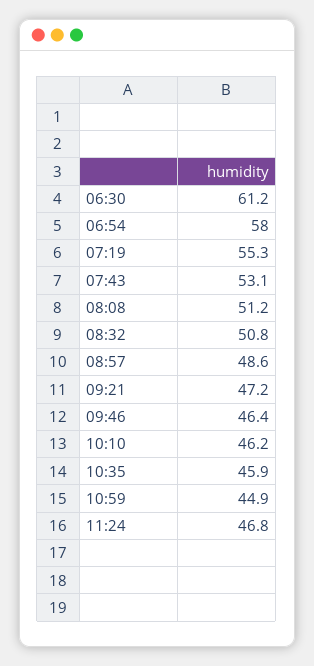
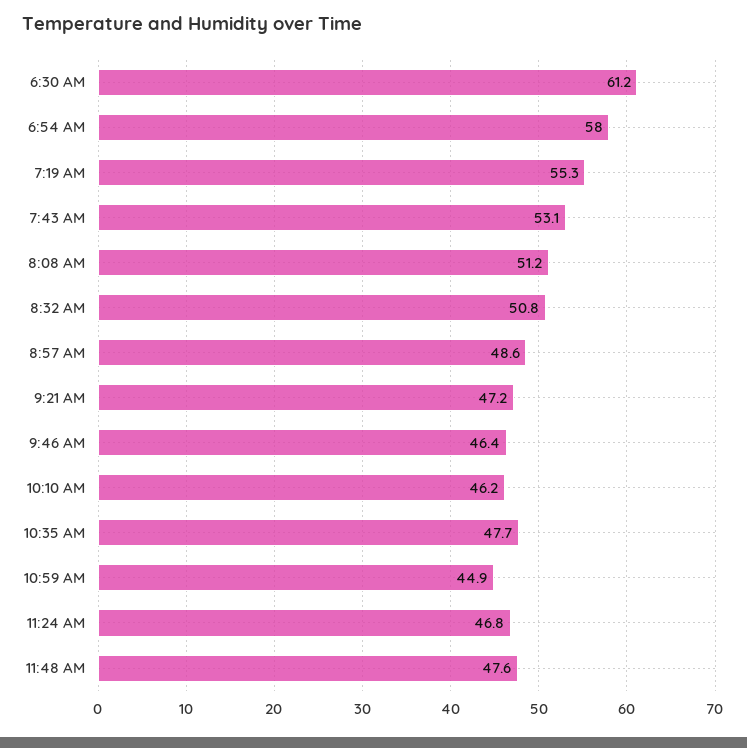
10:35: 45.9 -> 47.7
11:48 AM: none -> 47.6

